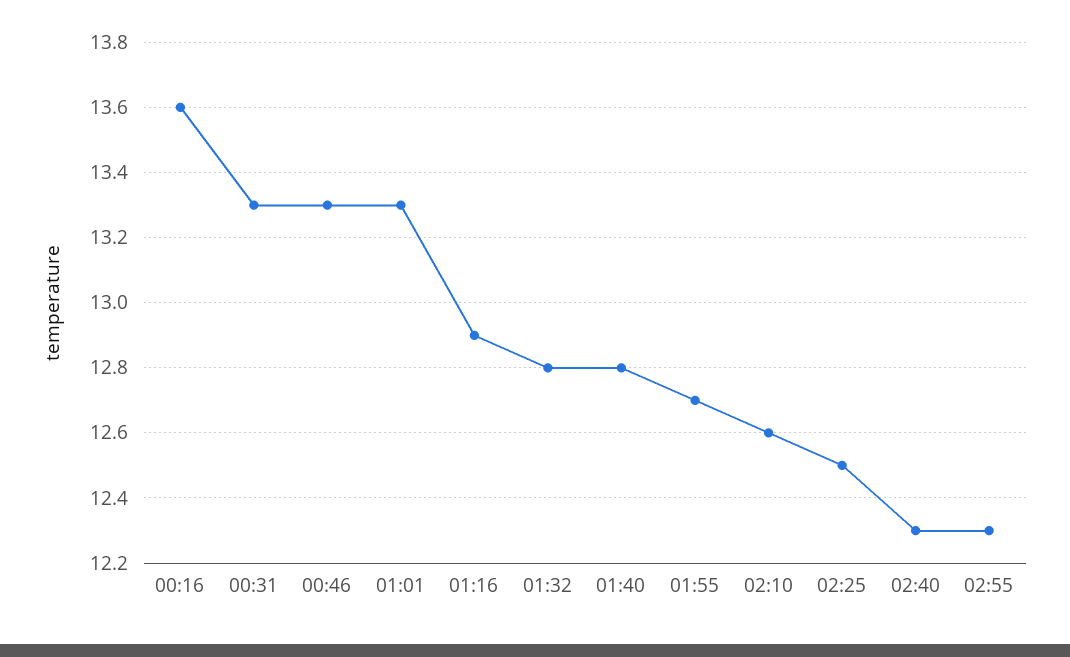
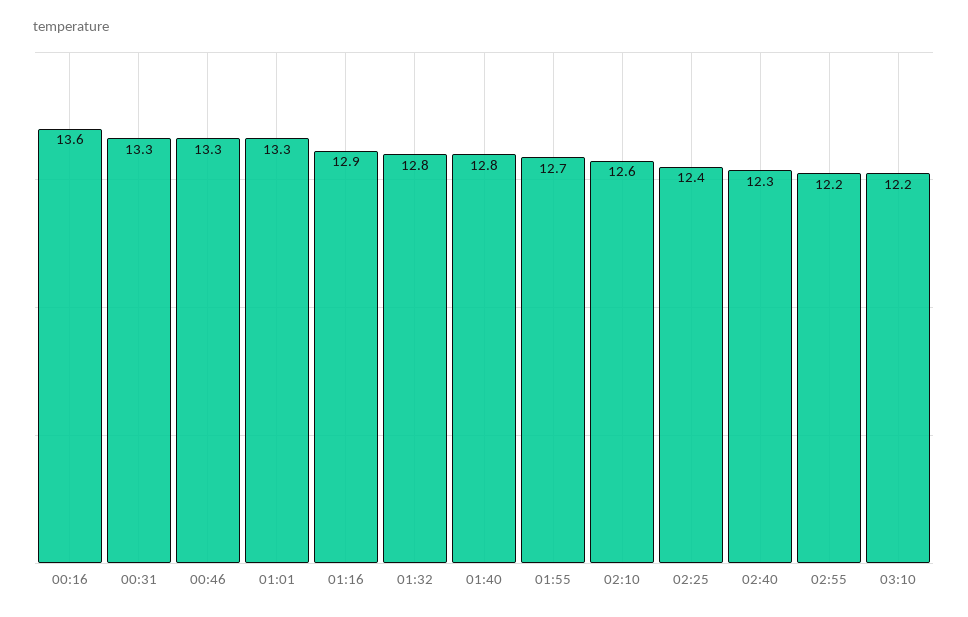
02:25: 12.5 -> 12.4
02:55: 12.3 -> 12.2
03:10: none -> 12.2

